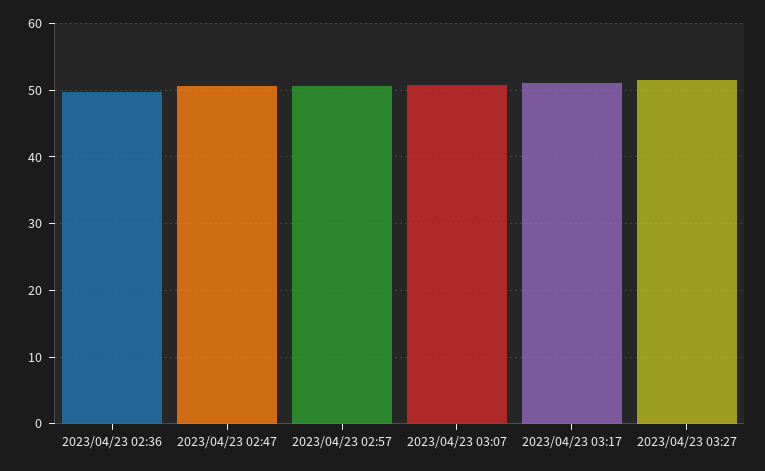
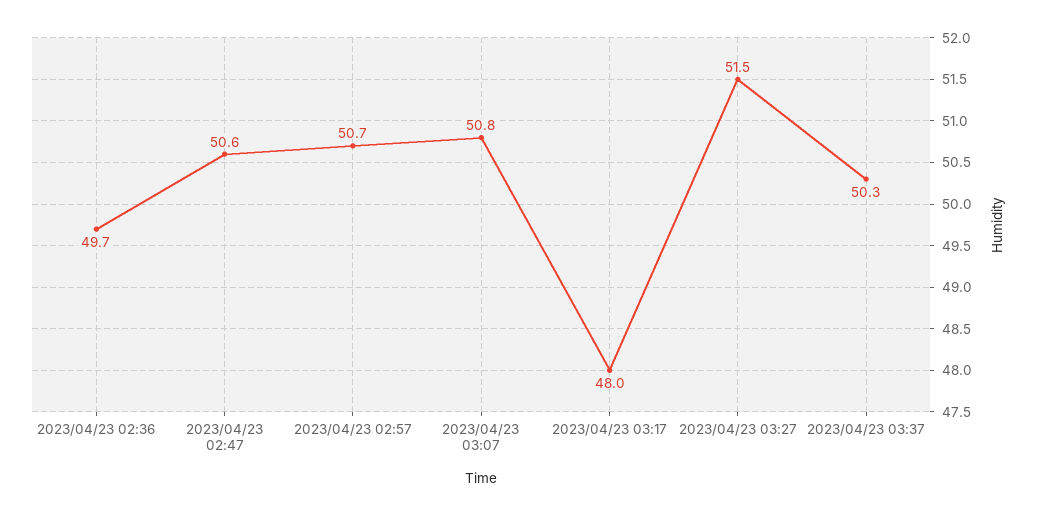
2023/04/23 03:17: 51 -> 48
2023/04/23 03:37: none -> 50.3

